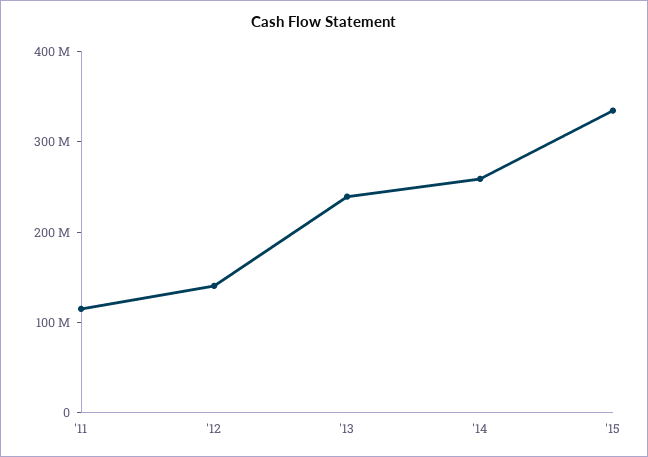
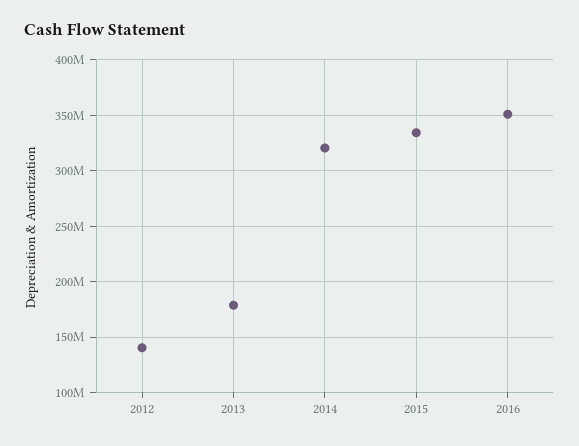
'11: 120000000 -> none
'13: 240000000 -> 180000000
'14: 260000000 -> 320000000
2016: none -> 350000000

